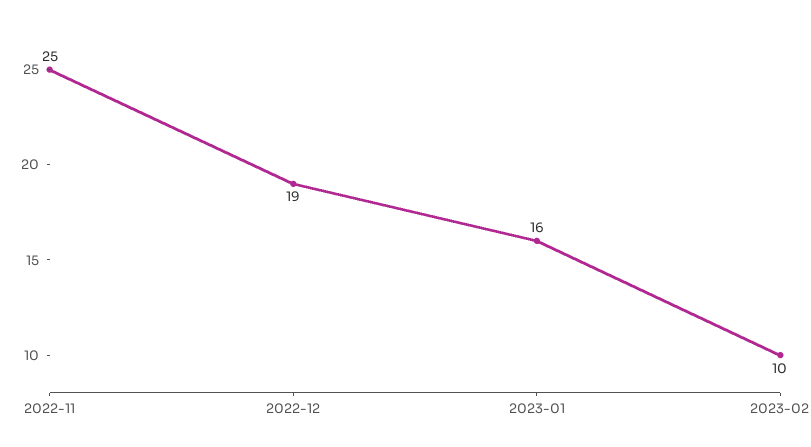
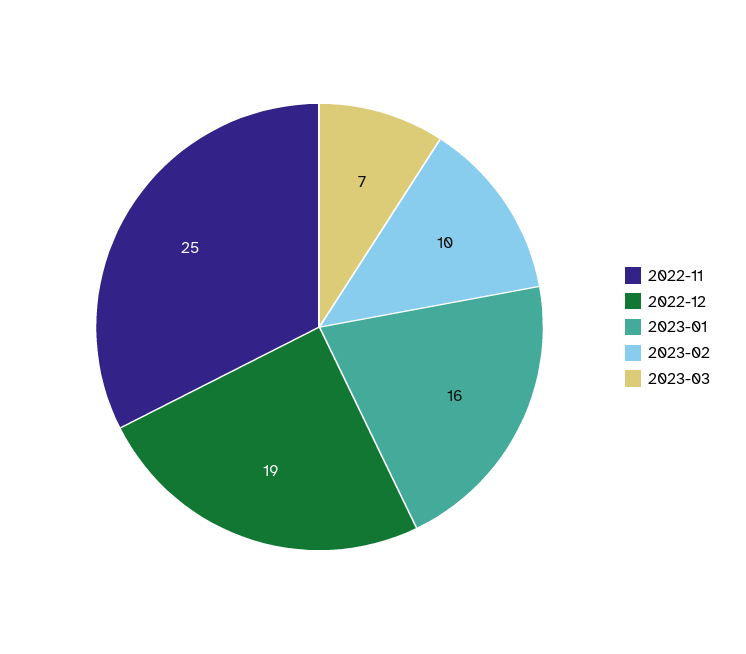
2023-03: none -> 7

